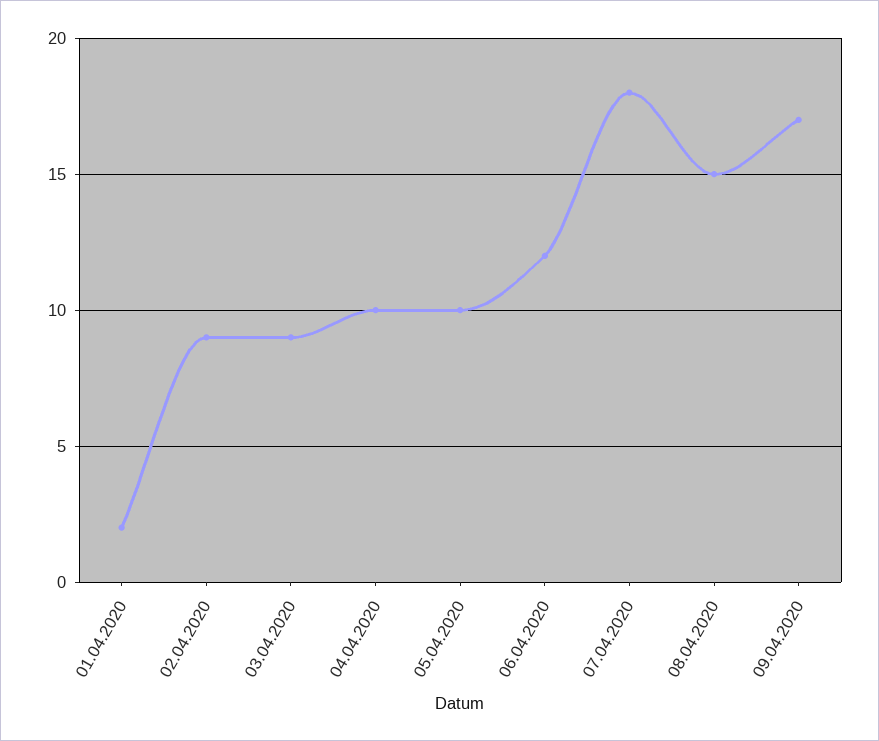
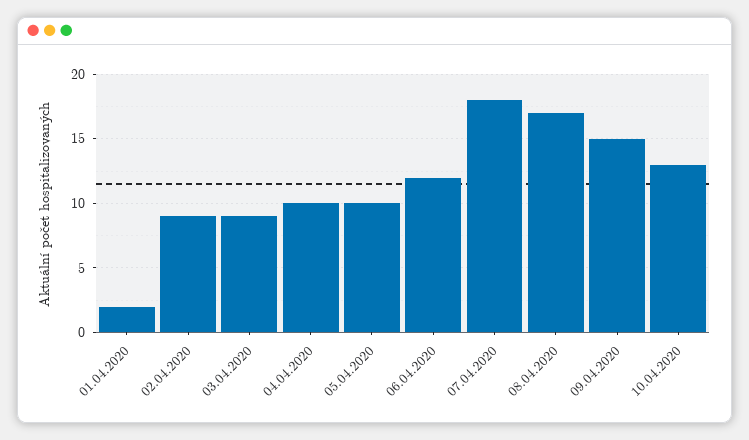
08.04.2020: 15 -> 17
09.04.2020: 17 -> 15
10.04.2020: none -> 13

